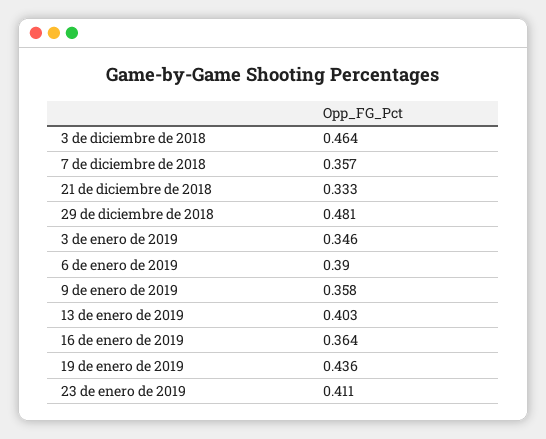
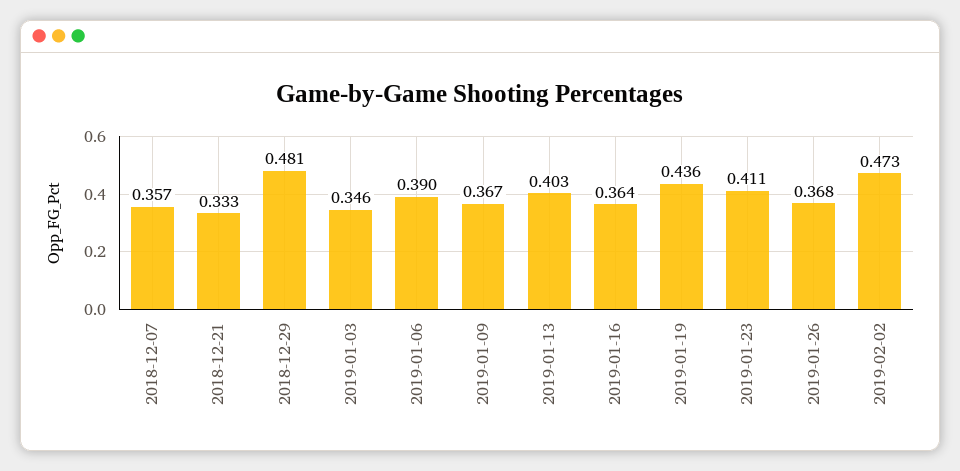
3 de diciembre de 2018: 0.464 -> none
9 de enero de 2019: 0.358 -> 0.367
2019-01-26: none -> 0.368
2019-02-02: none -> 0.473

